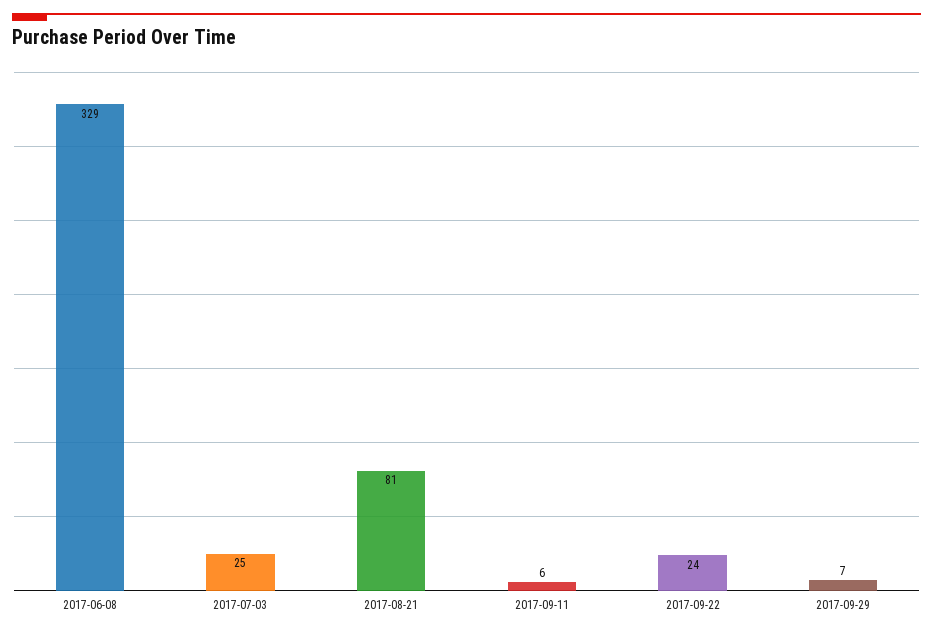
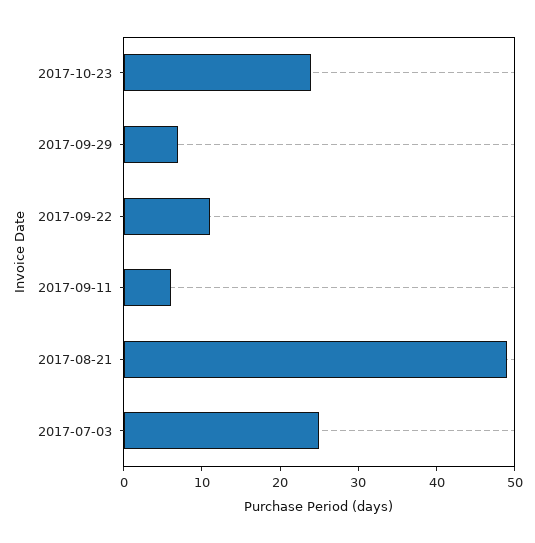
2017-06-08: 329 -> none
2017-08-21: 81 -> 50
2017-09-22: 24 -> 10
2017-10-23: none -> 25

